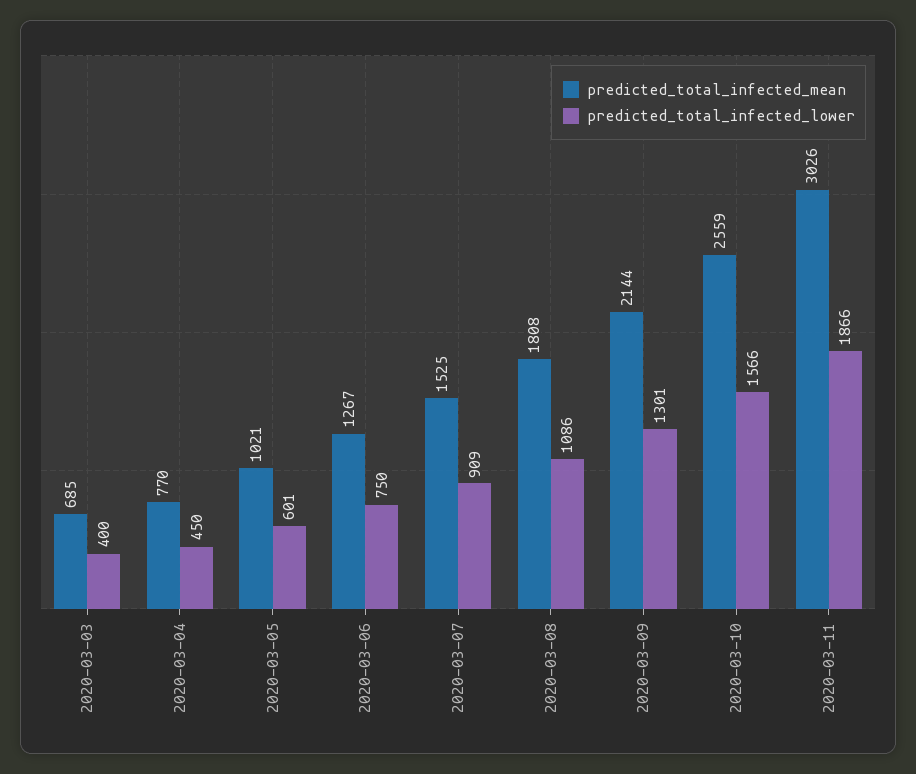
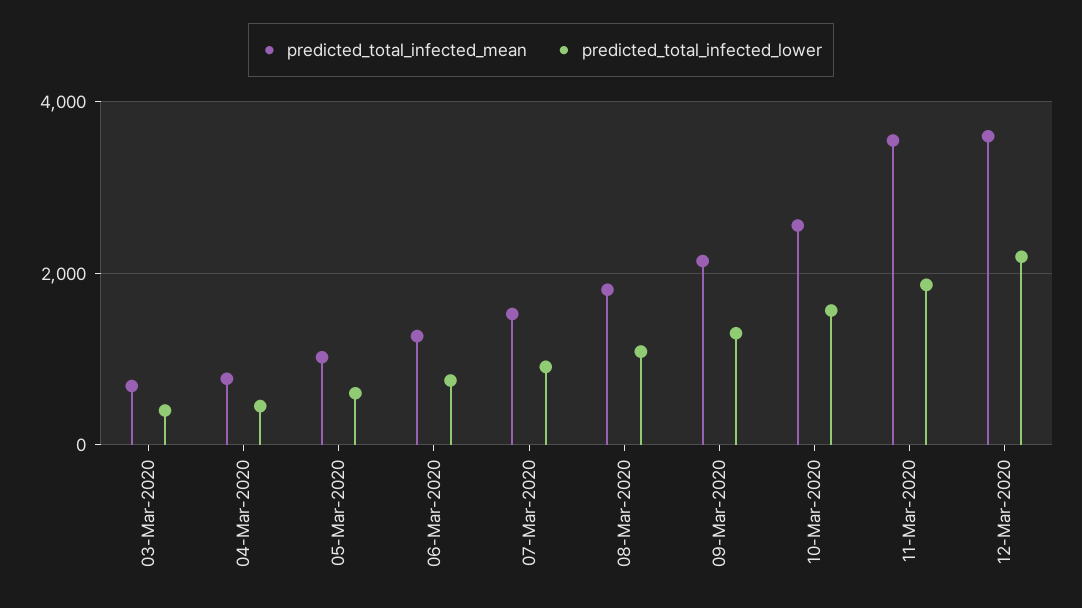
predicted_total_infected_mean, 2020-03-11: 3026 -> 3600
predicted_total_infected_mean, 12-Mar-2020: none -> 3600
predicted_total_infected_lower, 12-Mar-2020: none -> 2200

